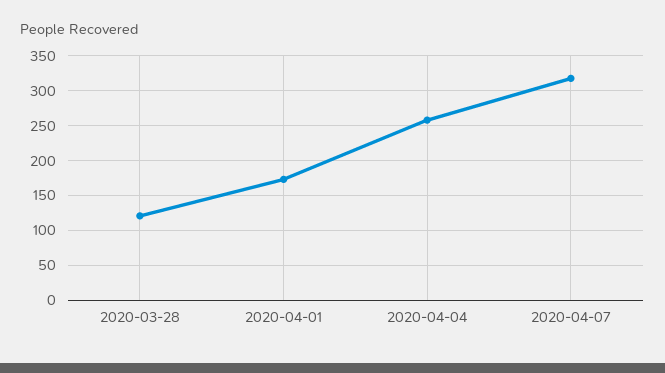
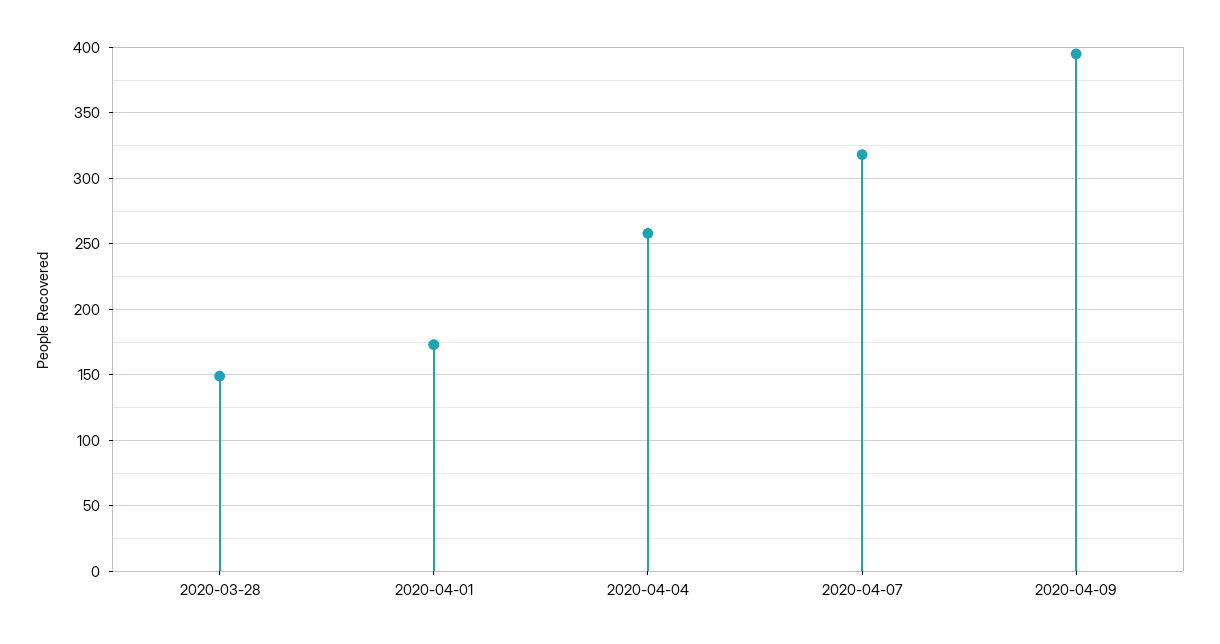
2020-03-28: 120 -> 150
2020-04-09: none -> 395

